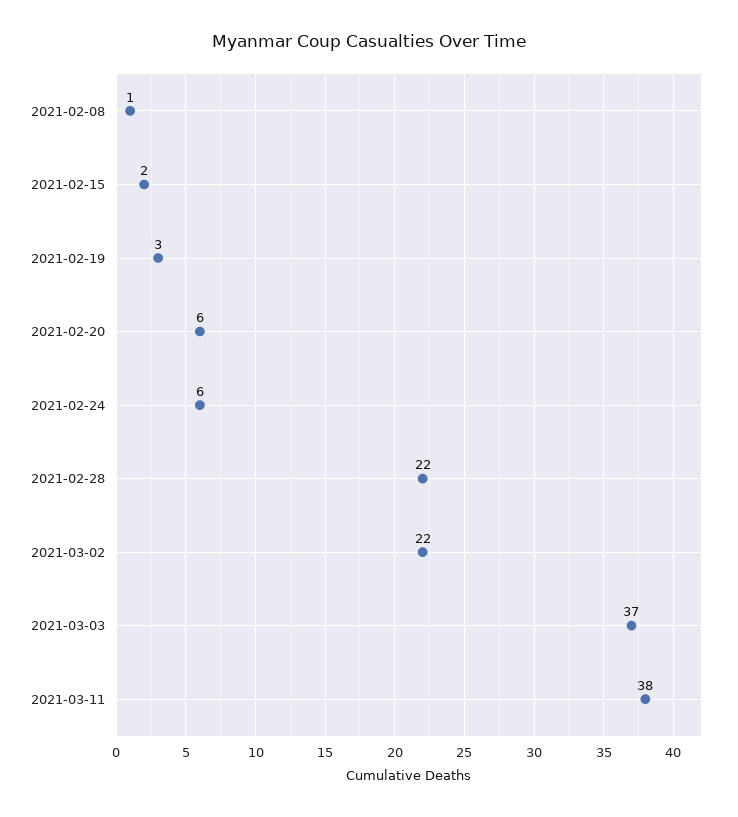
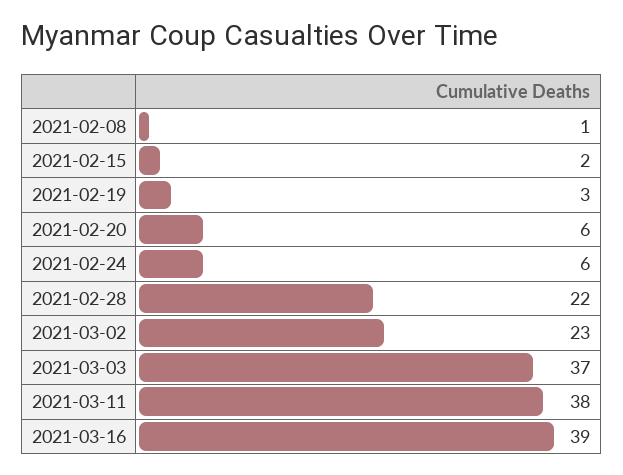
2021-03-02: 22 -> 23
2021-03-16: none -> 39

